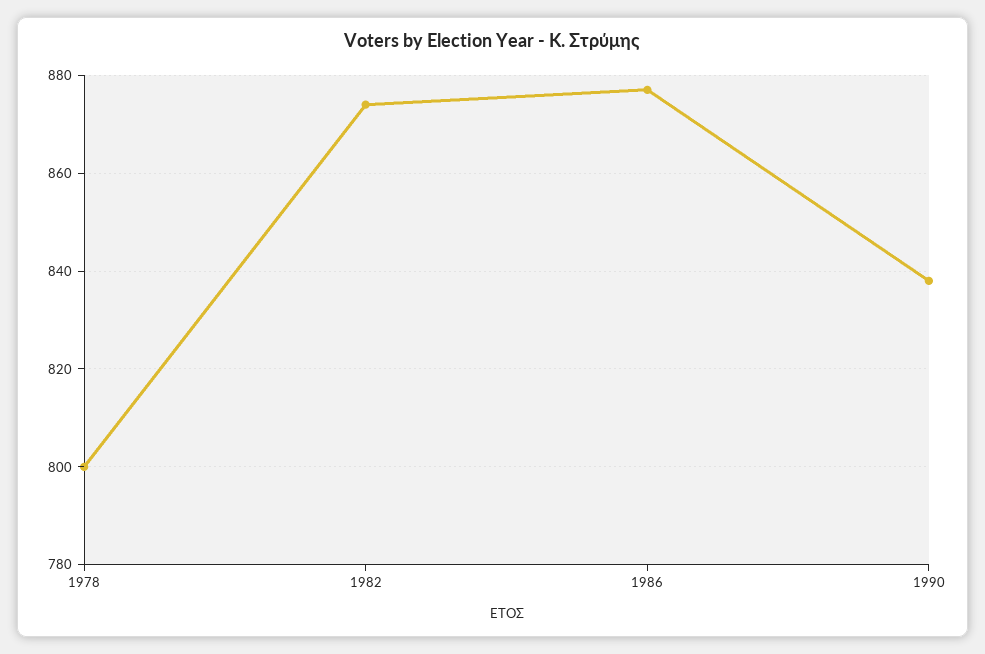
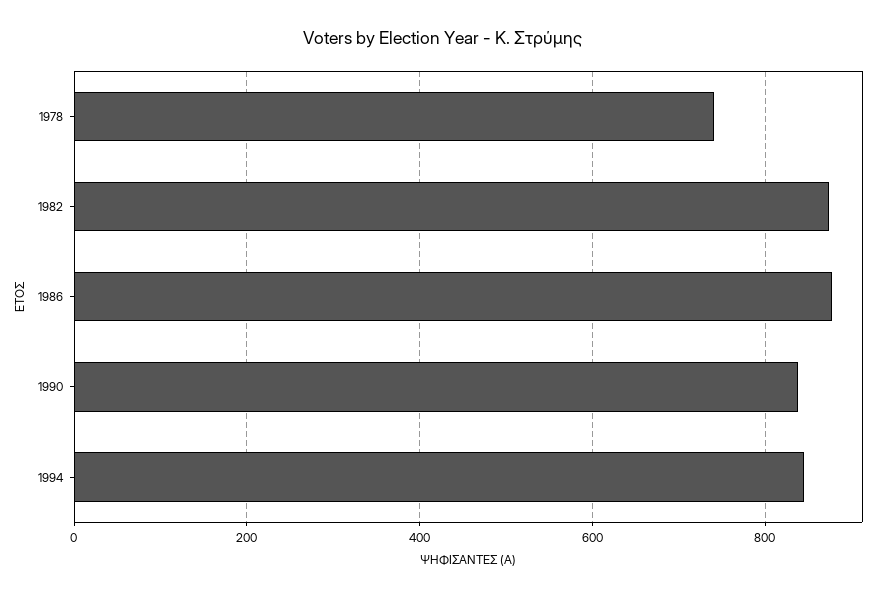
1978: 800 -> 740
1994: none -> 840

